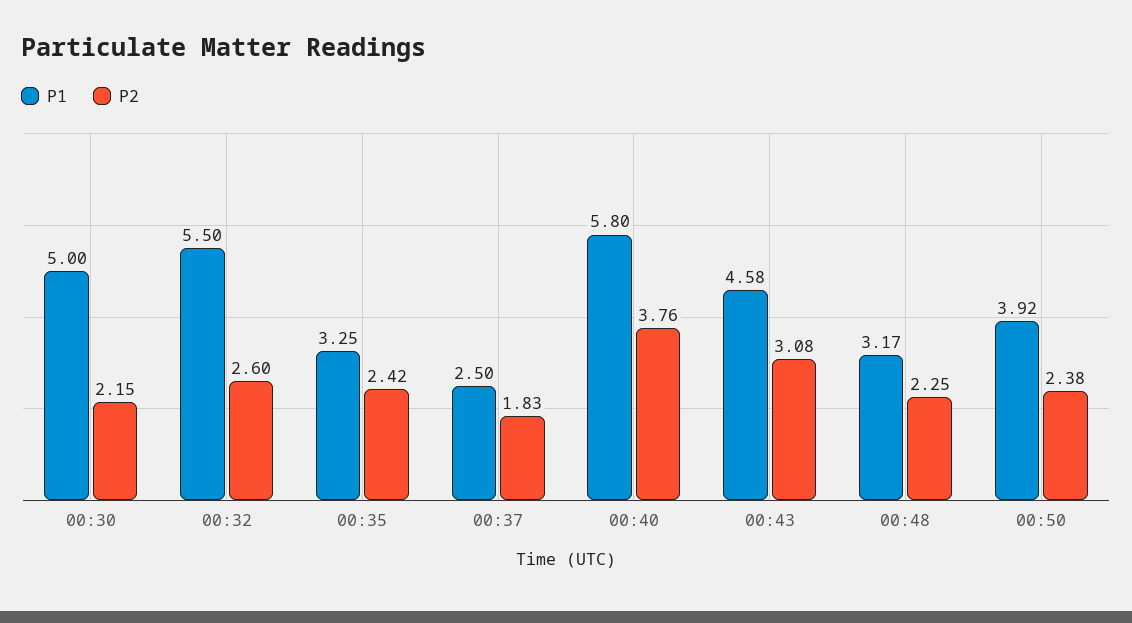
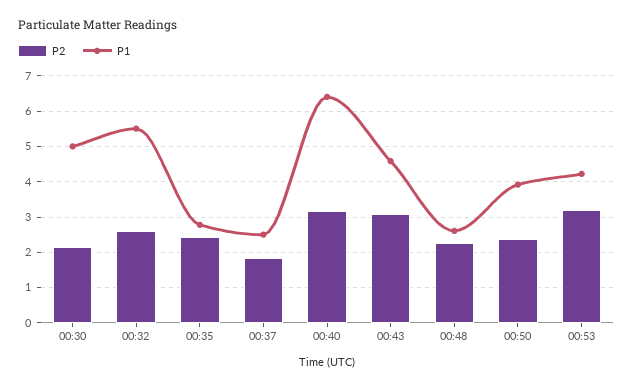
P1, 00:35: 3.25 -> 2.8
P1, 00:40: 5.8 -> 6.4
P2, 00:40: 3.76 -> 3.2
P1, 00:48: 3.17 -> 2.6
P2, 00:53: none -> 3.2
P1, 00:53: none -> 4.2

